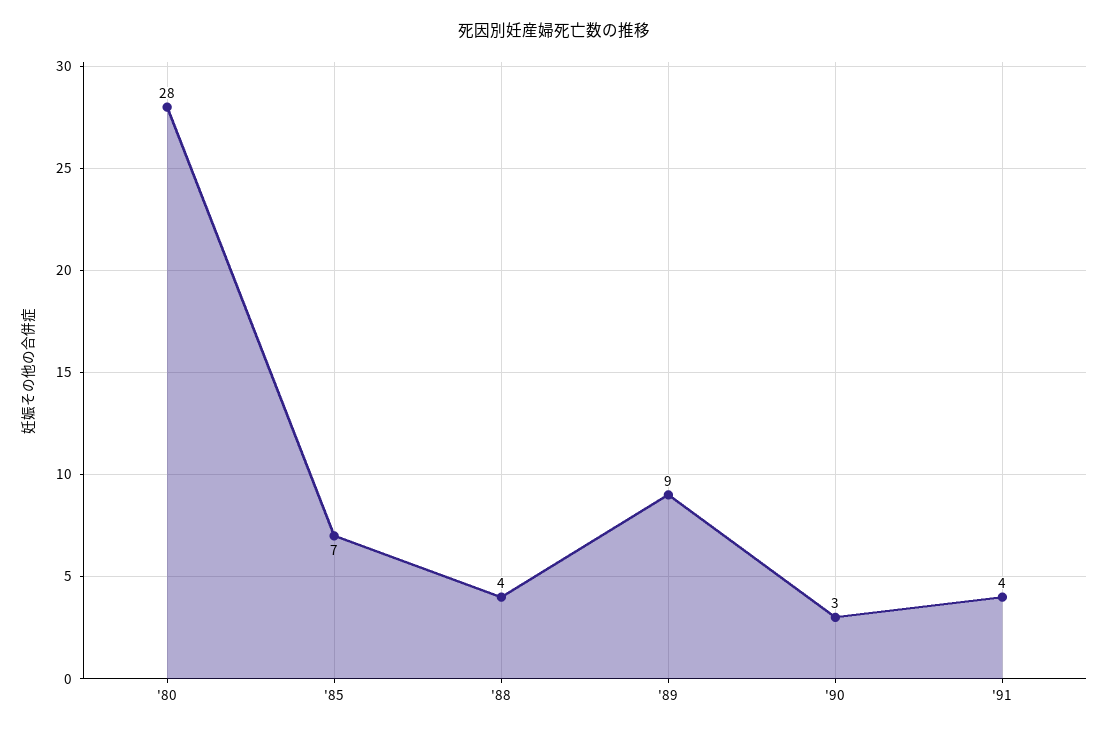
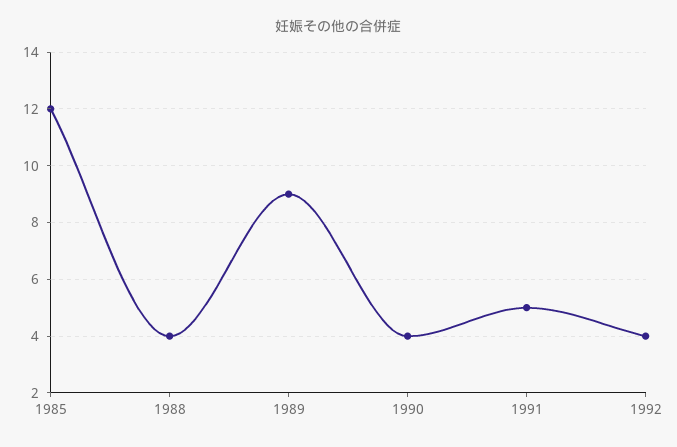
'80: 28 -> none
'85: 7 -> 12
'90: 3 -> 4
'91: 4 -> 5
1992: none -> 4

